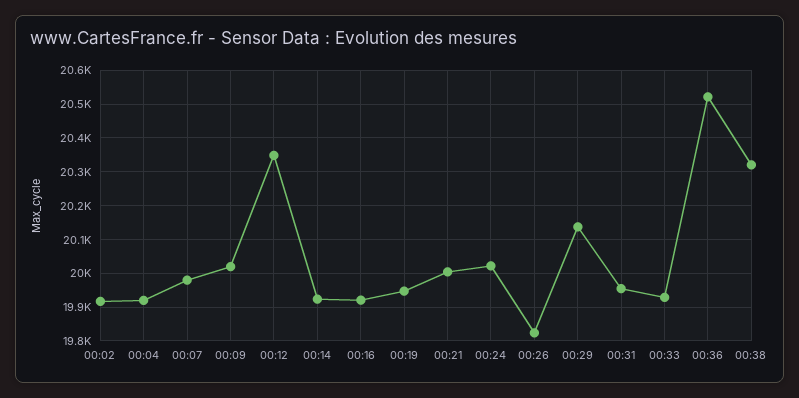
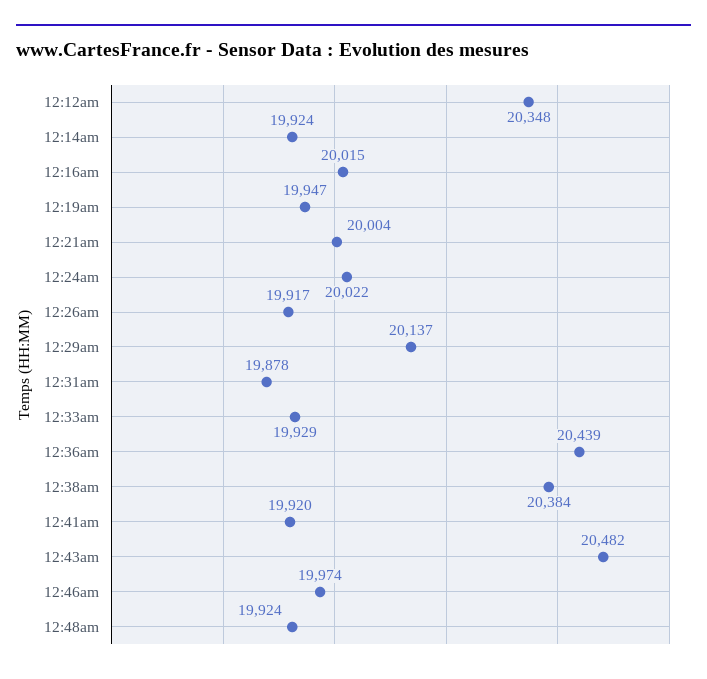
00:02: 19920 -> none
00:04: 19920 -> none
00:07: 19980 -> none
00:09: 20020 -> none
00:16: 19920 -> 20015
00:26: 19820 -> 19917
00:31: 19960 -> 19878
00:36: 20520 -> 20439
00:38: 20320 -> 20384
12:41am: none -> 19920
12:43am: none -> 20482
12:46am: none -> 19974
12:48am: none -> 19924

